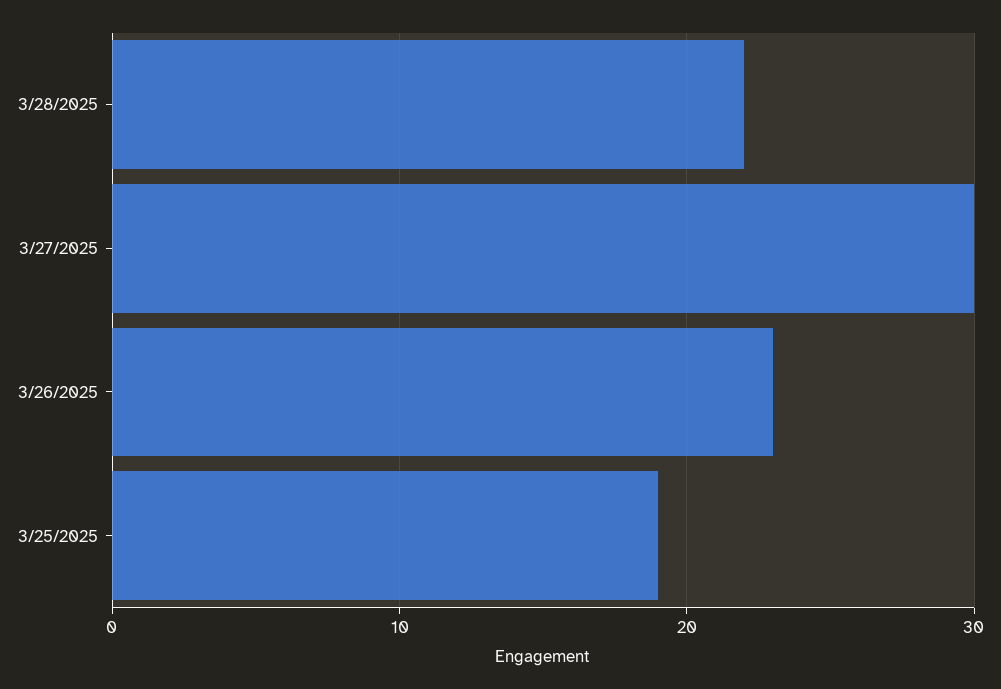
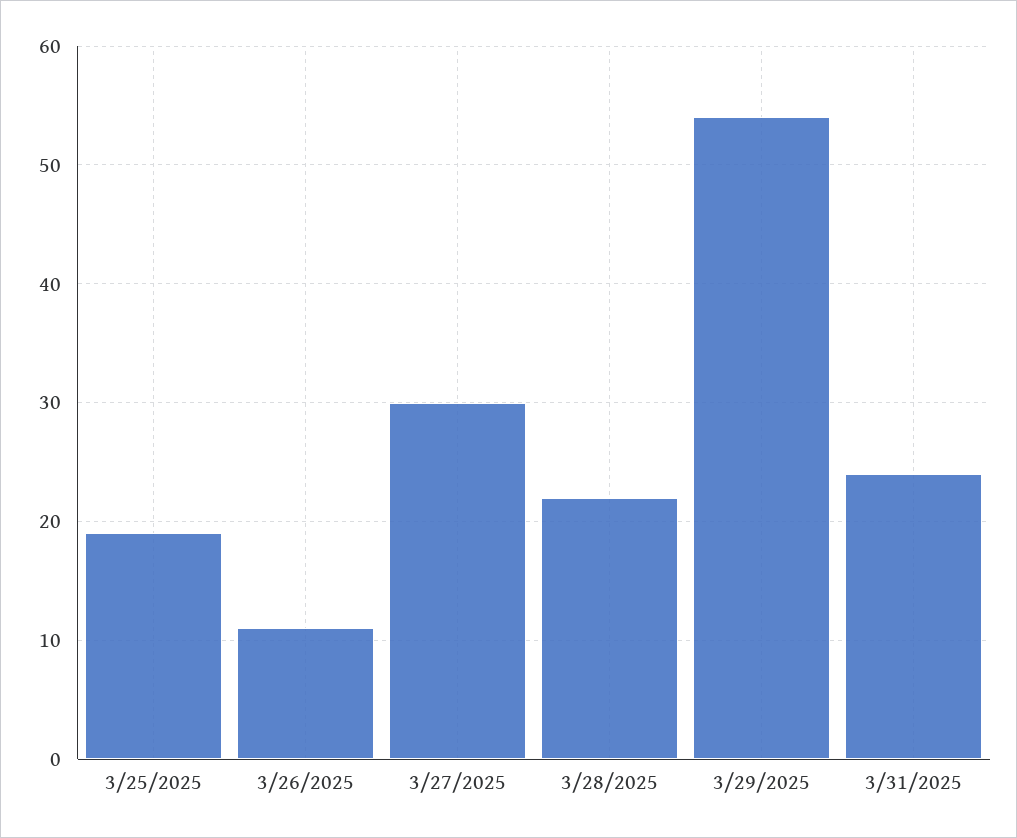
3/26/2025: 23 -> 11
3/29/2025: none -> 54
3/31/2025: none -> 24

